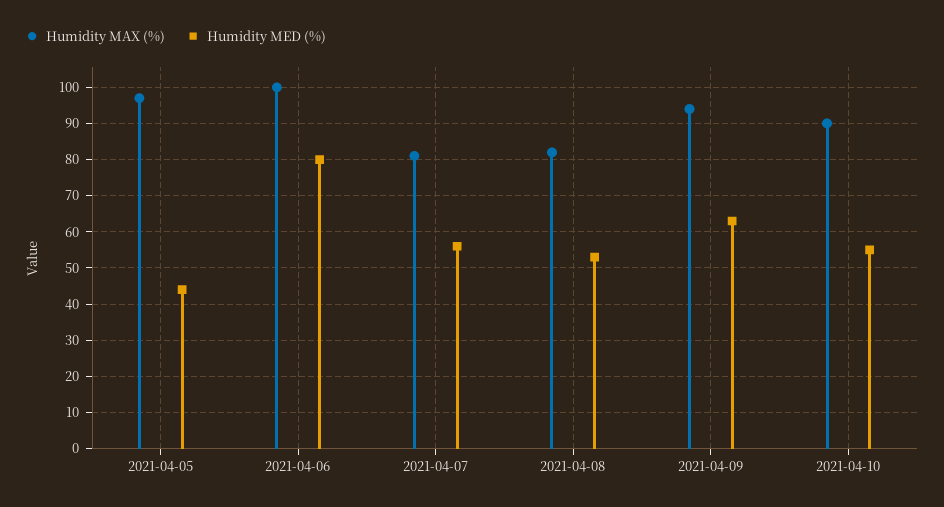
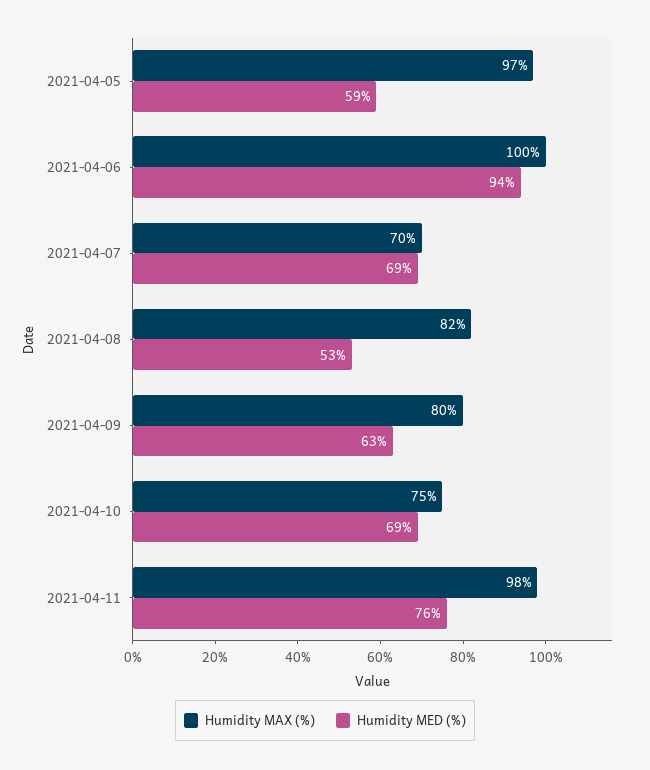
Humidity MED (%), 2021-04-05: 45 -> 59
Humidity MED (%), 2021-04-06: 80 -> 94
Humidity MAX (%), 2021-04-07: 80 -> 70
Humidity MED (%), 2021-04-07: 55 -> 69
Humidity MAX (%), 2021-04-09: 95 -> 80
Humidity MAX (%), 2021-04-10: 90 -> 75
Humidity MED (%), 2021-04-10: 55 -> 69
Humidity MAX (%), 2021-04-11: none -> 98
Humidity MED (%), 2021-04-11: none -> 76

